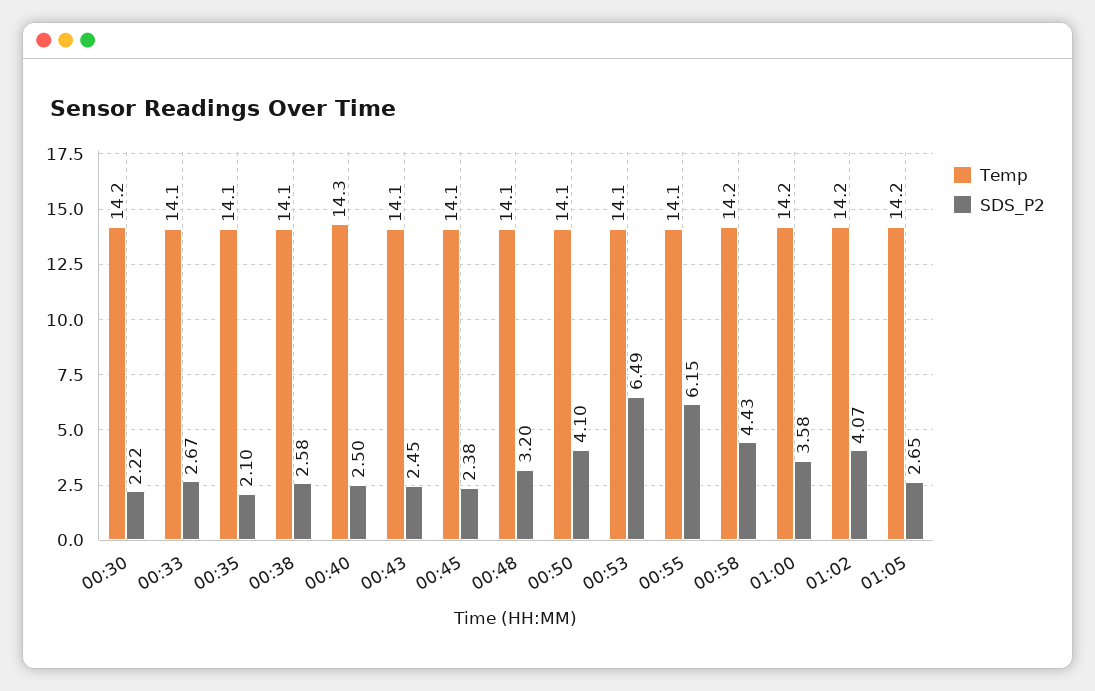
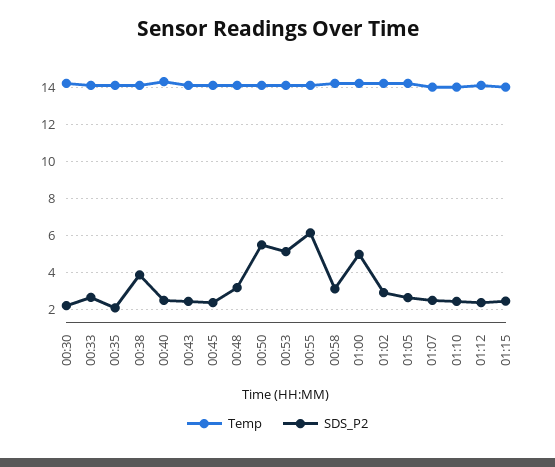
SDS_P2, 00:38: 2.58 -> 4
SDS_P2, 00:50: 4.1 -> 5.5
SDS_P2, 00:53: 6.49 -> 5
SDS_P2, 00:58: 4.43 -> 3
SDS_P2, 01:00: 3.58 -> 5
SDS_P2, 01:02: 4.07 -> 3
Temp, 01:07: none -> 14
SDS_P2, 01:07: none -> 2.5
Temp, 01:10: none -> 14
SDS_P2, 01:10: none -> 2.5
Temp, 01:12: none -> 14
SDS_P2, 01:12: none -> 2.5
Temp, 01:15: none -> 14
SDS_P2, 01:15: none -> 2.5

